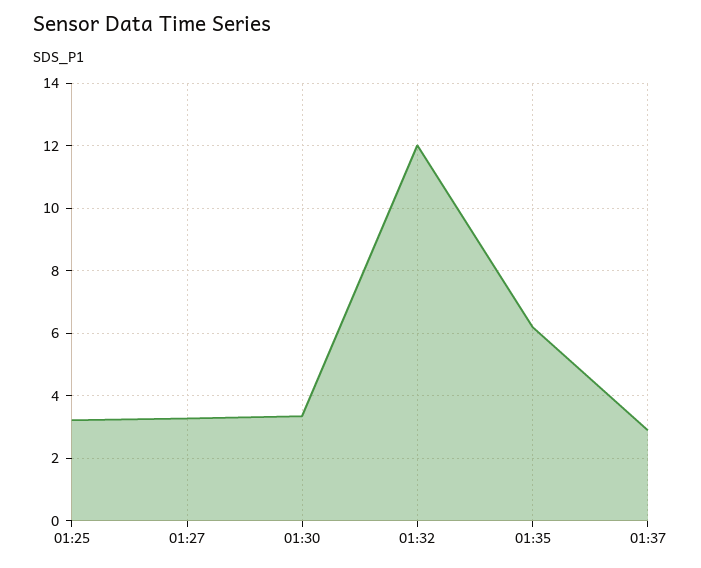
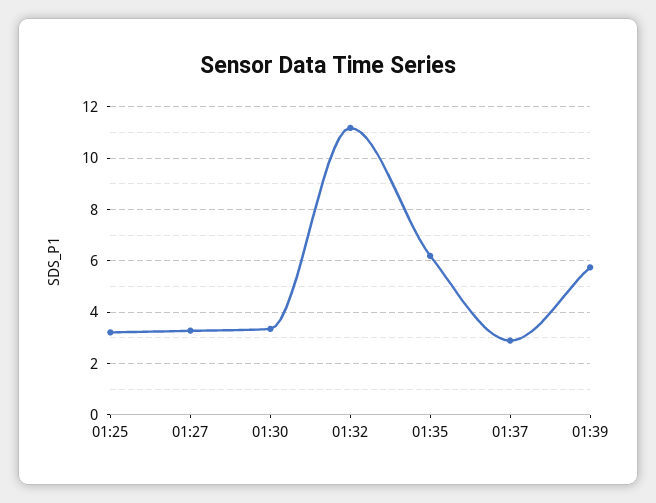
01:32: 12 -> 11.25
01:39: none -> 5.75

